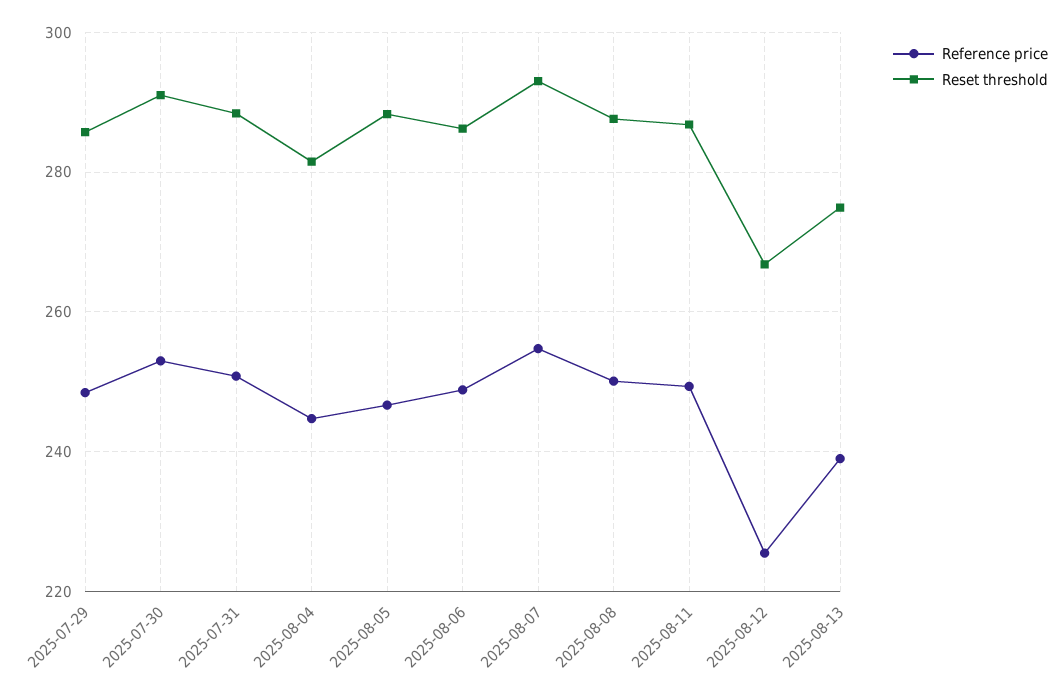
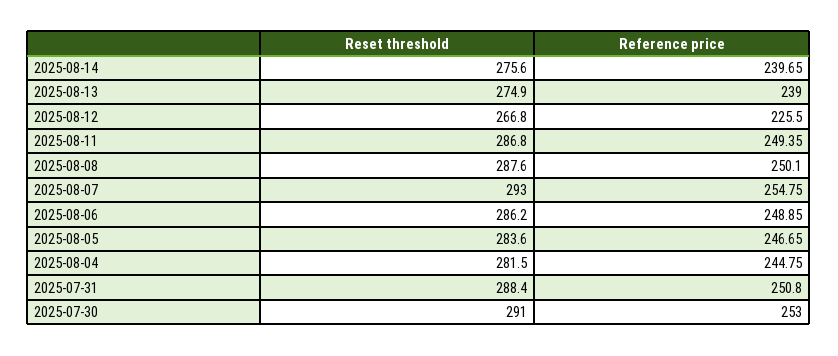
Reference price, 2025-07-29: 248 -> none
Reset threshold, 2025-07-29: 286 -> none
Reset threshold, 2025-08-05: 288 -> 283.6
Reset threshold, 2025-08-14: none -> 275.6
Reference price, 2025-08-14: none -> 239.65

